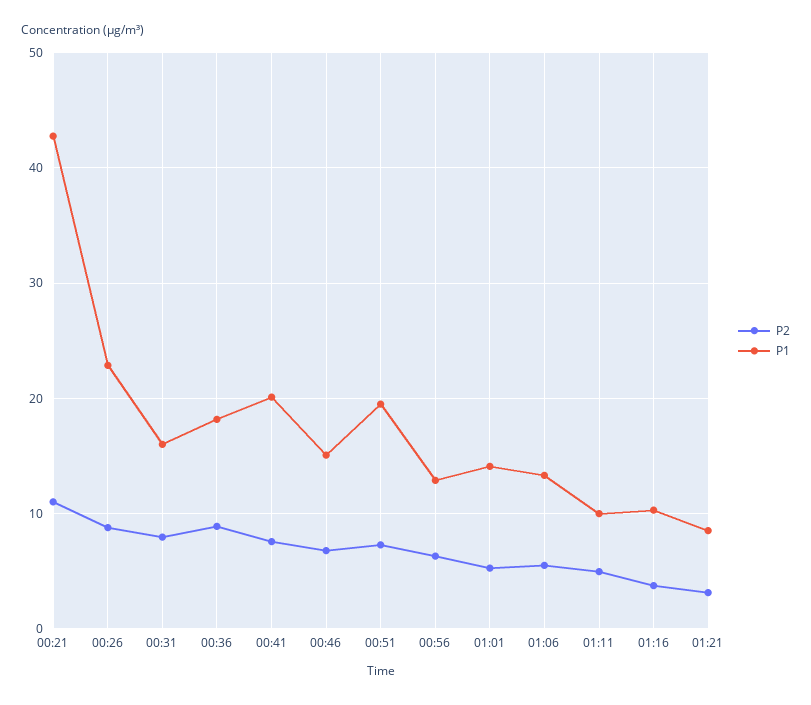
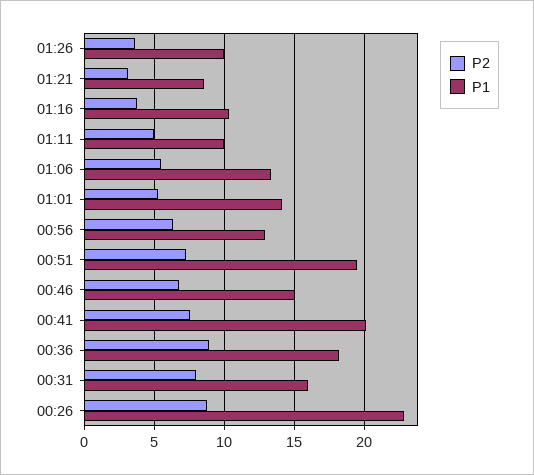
P2, 00:21: 11 -> none
P1, 00:21: 43 -> none
P2, 01:26: none -> 3.5
P1, 01:26: none -> 10

